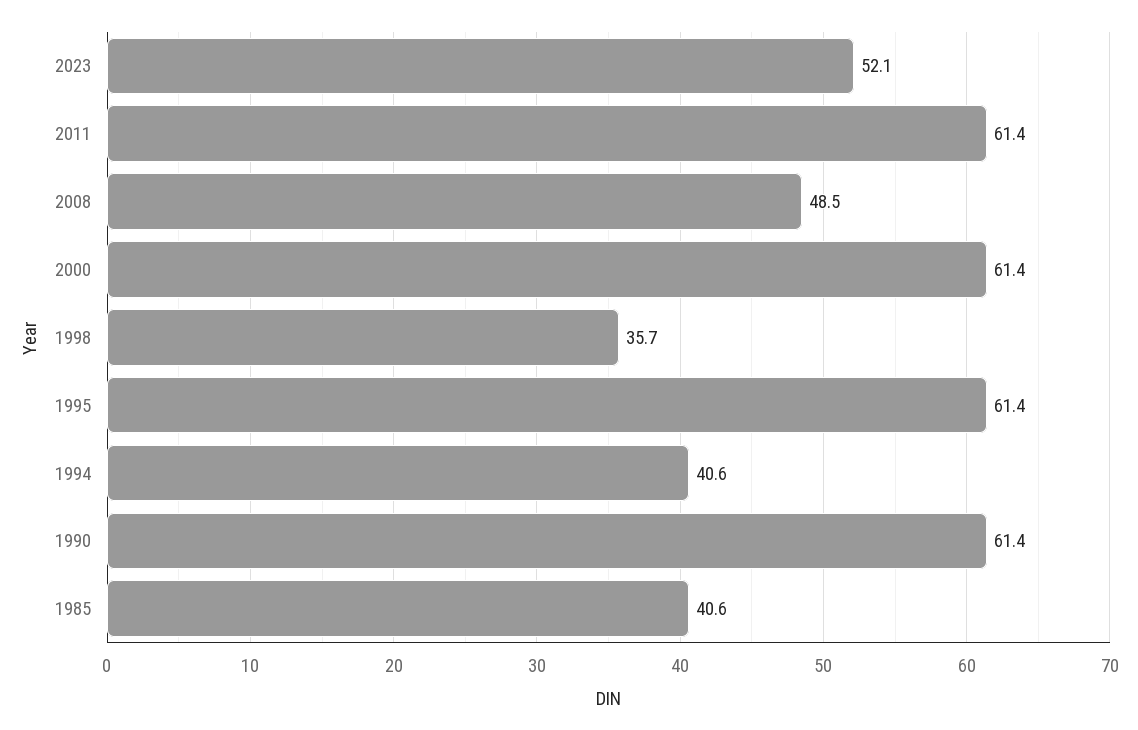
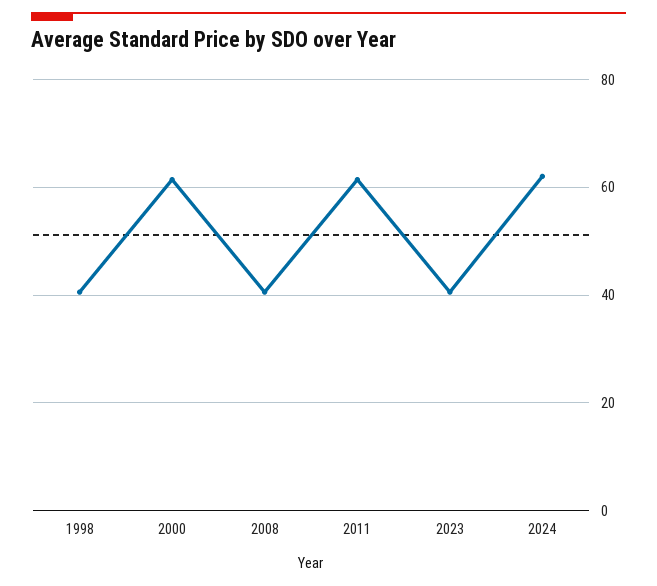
2023: 52.1 -> 40
2008: 48.5 -> 40
1998: 35.7 -> 40
1995: 61.4 -> none
1994: 40.6 -> none
1990: 61.4 -> none
1985: 40.6 -> none
2024: none -> 62

